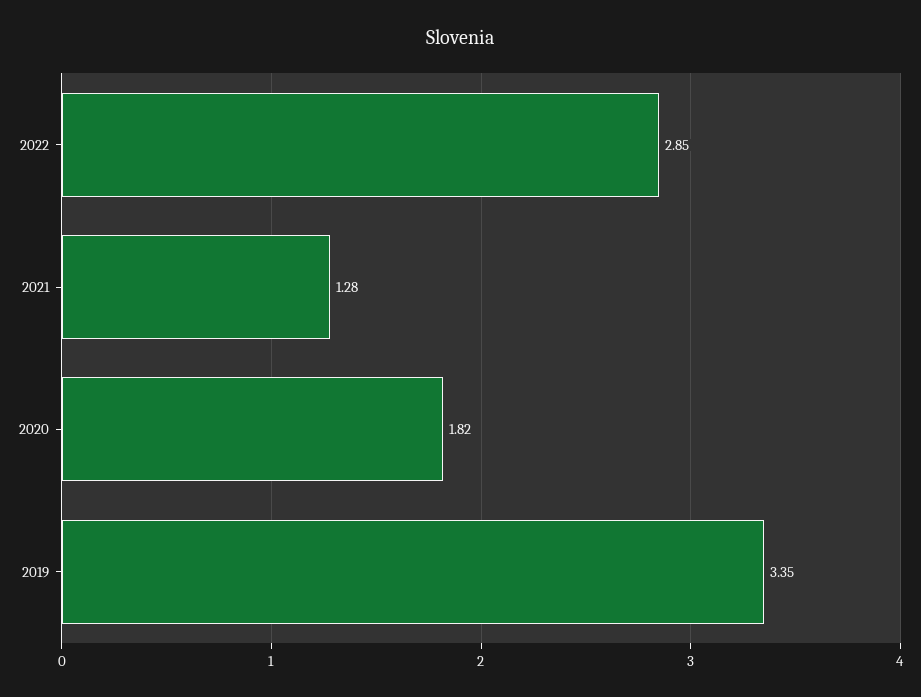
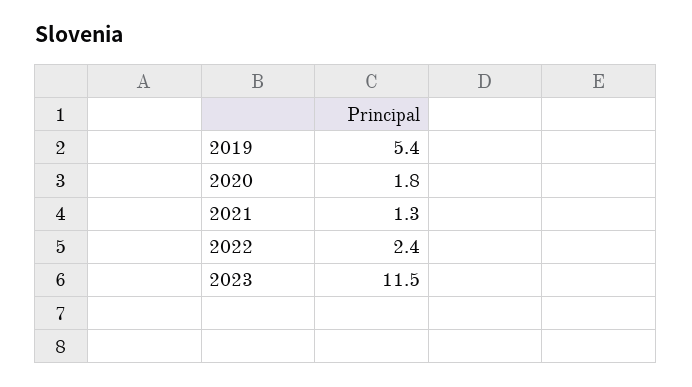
2022: 2.85 -> 2.4
2019: 3.35 -> 5.4
2023: none -> 11.5

